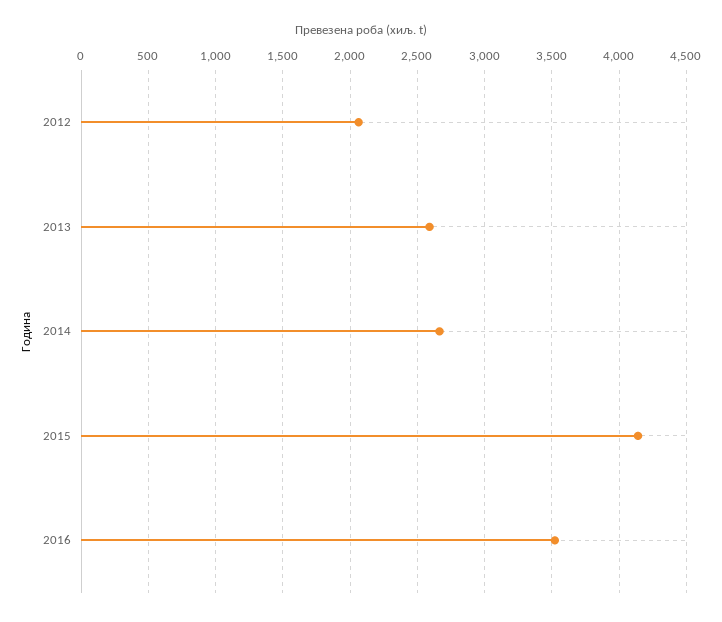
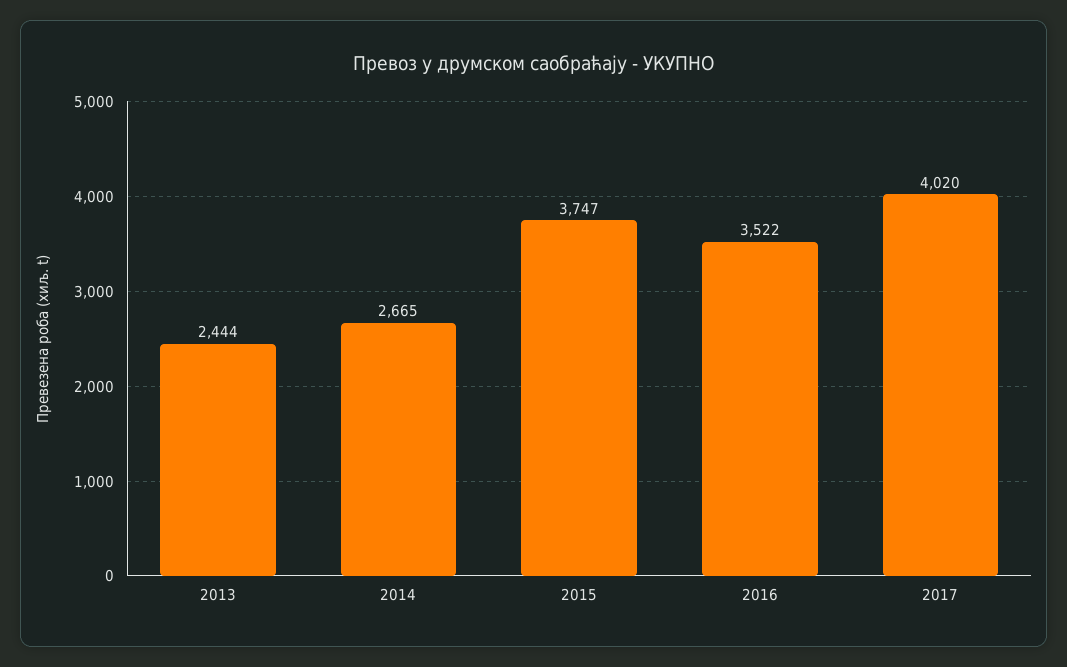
2012: 2050 -> none
2013: 2600 -> 2444
2015: 4150 -> 3747
2017: none -> 4020

